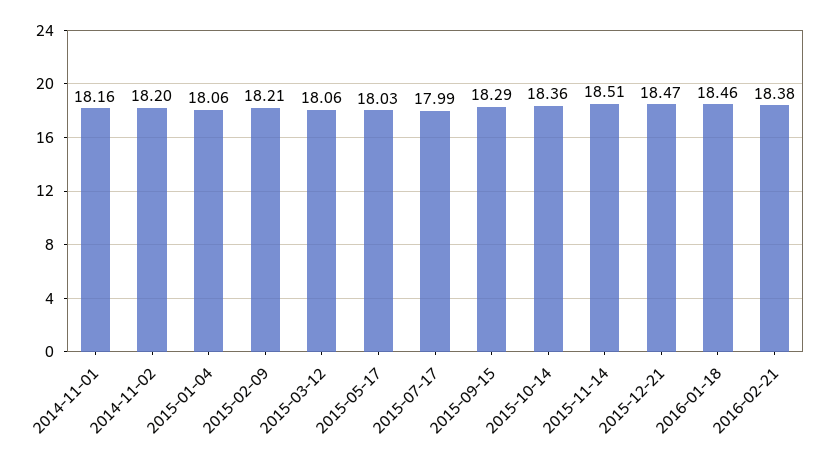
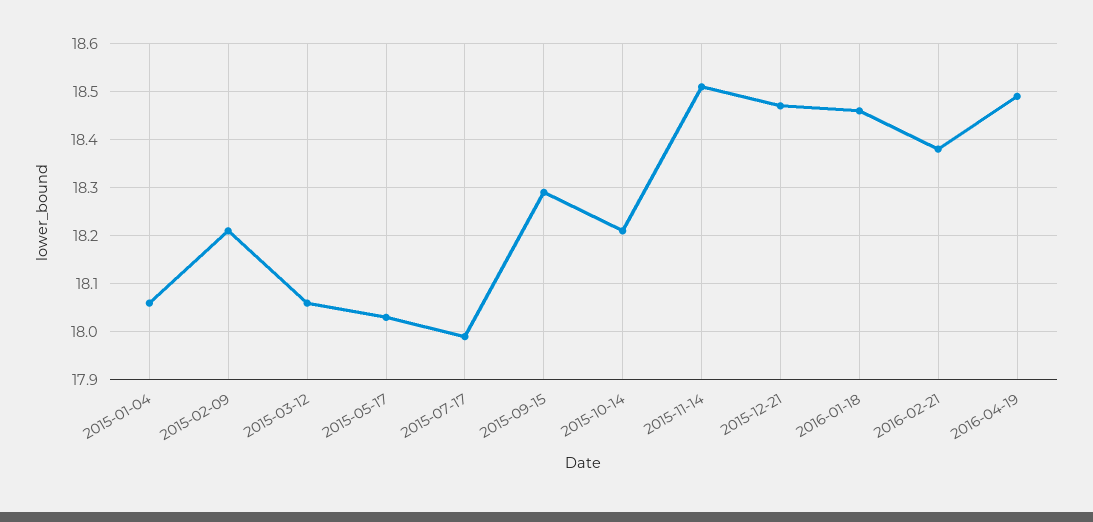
2014-11-01: 18.16 -> none
2014-11-02: 18.2 -> none
2015-10-14: 18.36 -> 18.2
2016-04-19: none -> 18.5

